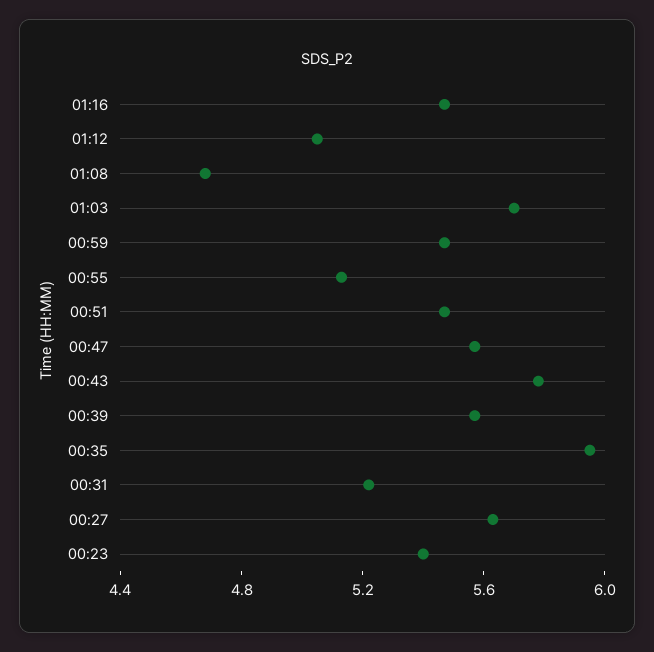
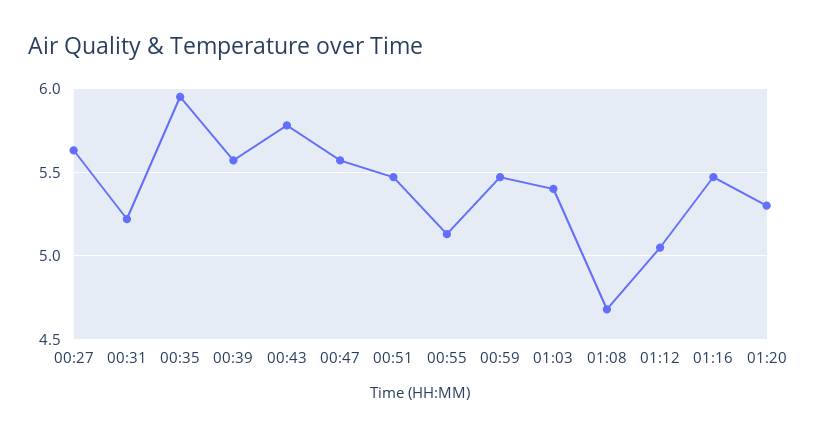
01:03: 5.7 -> 5.4
00:23: 5.4 -> none
01:20: none -> 5.3

